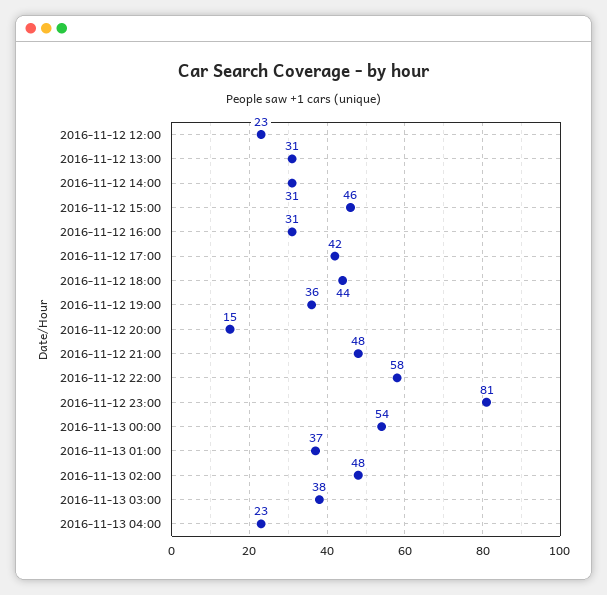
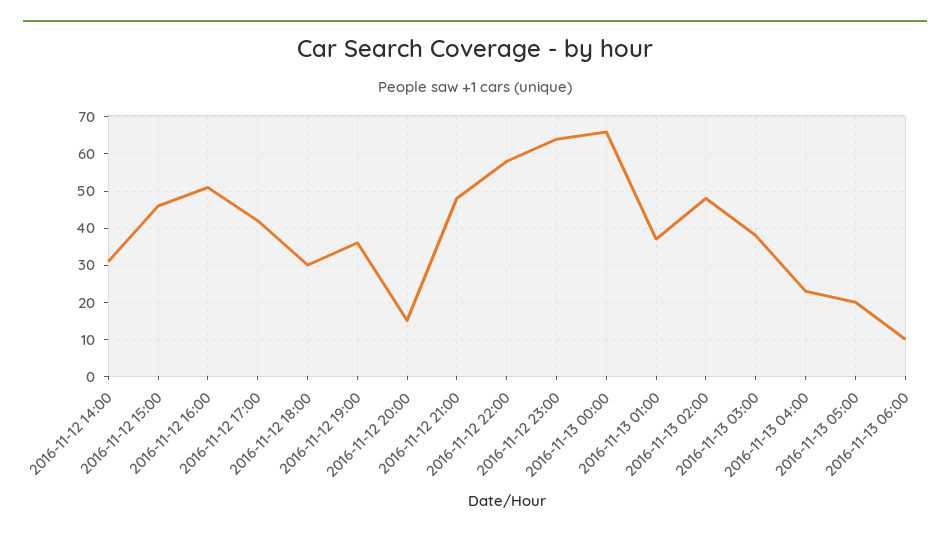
2016-11-12 12:00: 23 -> none
2016-11-12 13:00: 31 -> none
2016-11-12 16:00: 31 -> 50
2016-11-12 18:00: 44 -> 30
2016-11-12 23:00: 81 -> 65
2016-11-13 00:00: 54 -> 65
2016-11-13 05:00: none -> 20
2016-11-13 06:00: none -> 10

